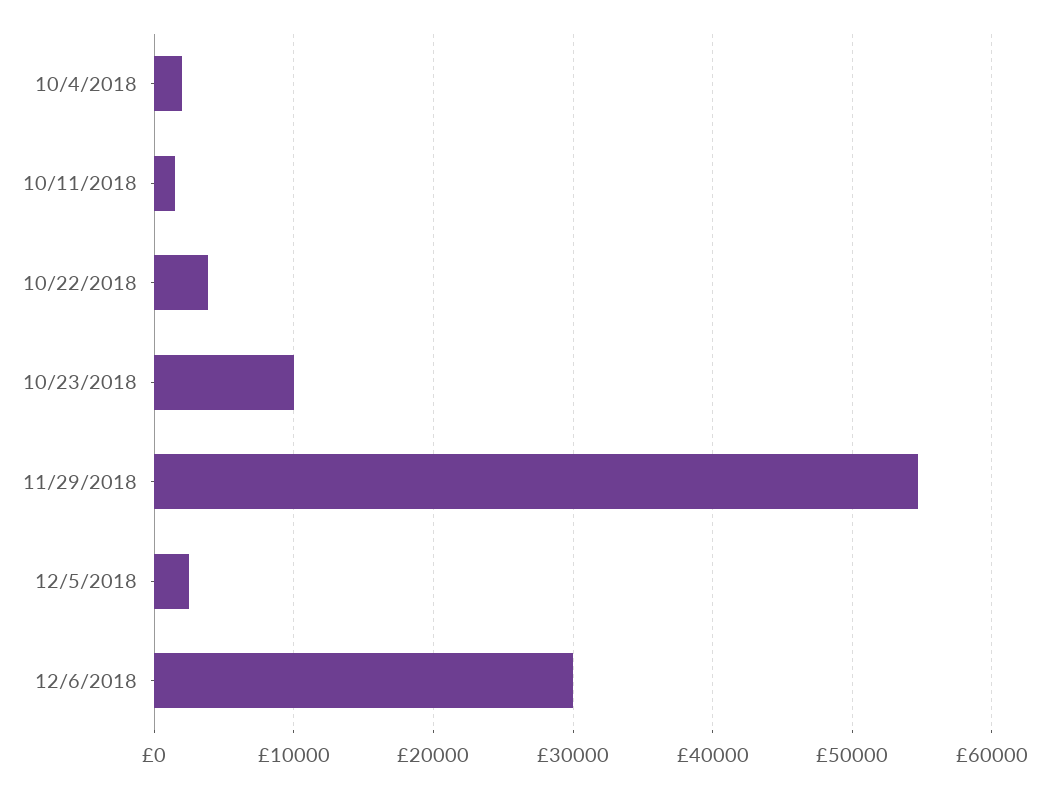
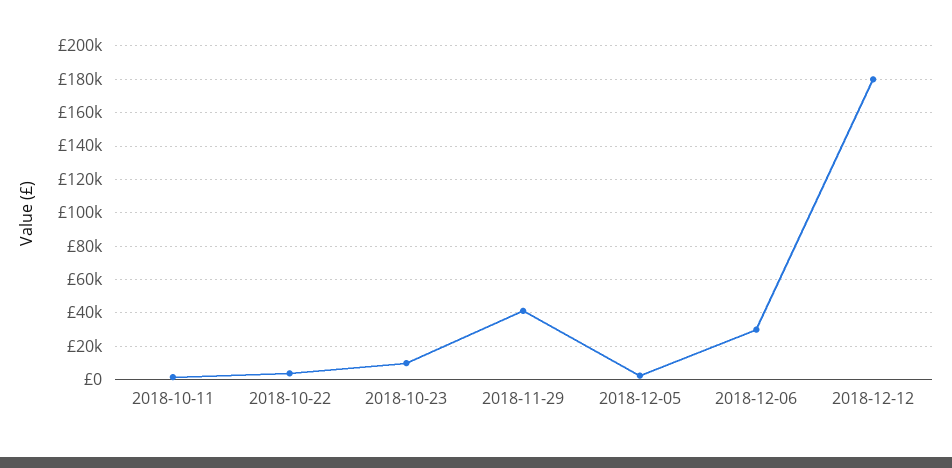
10/4/2018: 2000 -> none
11/29/2018: 55000 -> 40000
2018-12-12: none -> 180000

